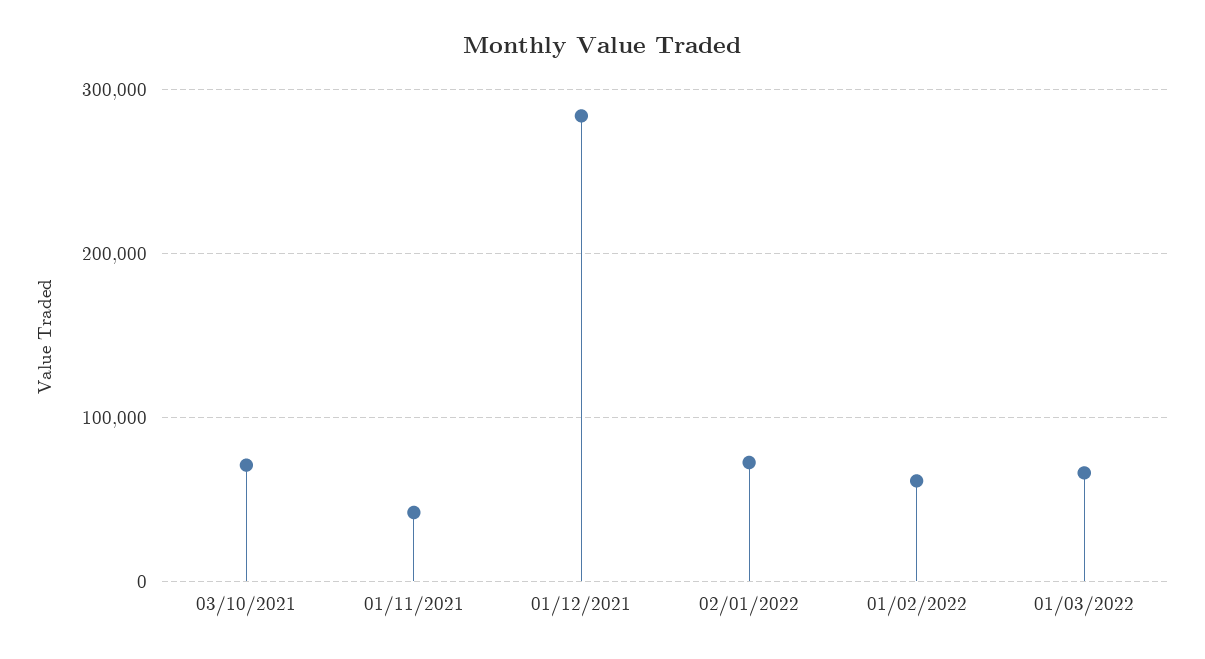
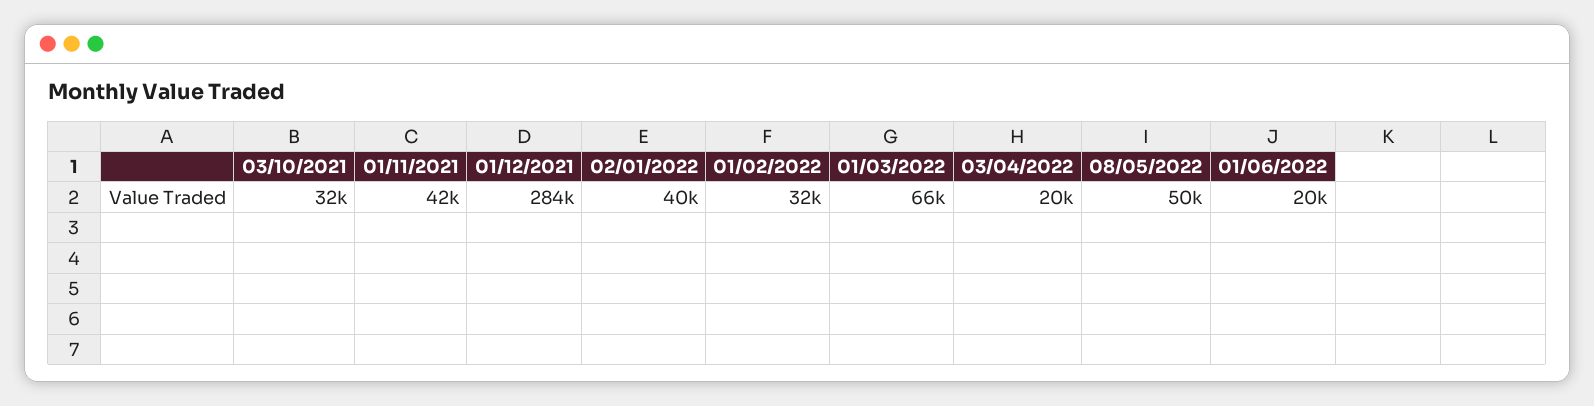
03/10/2021: 70000 -> 32000
02/01/2022: 70000 -> 40000
01/02/2022: 60000 -> 32000
03/04/2022: none -> 20000
08/05/2022: none -> 50000
01/06/2022: none -> 20000

